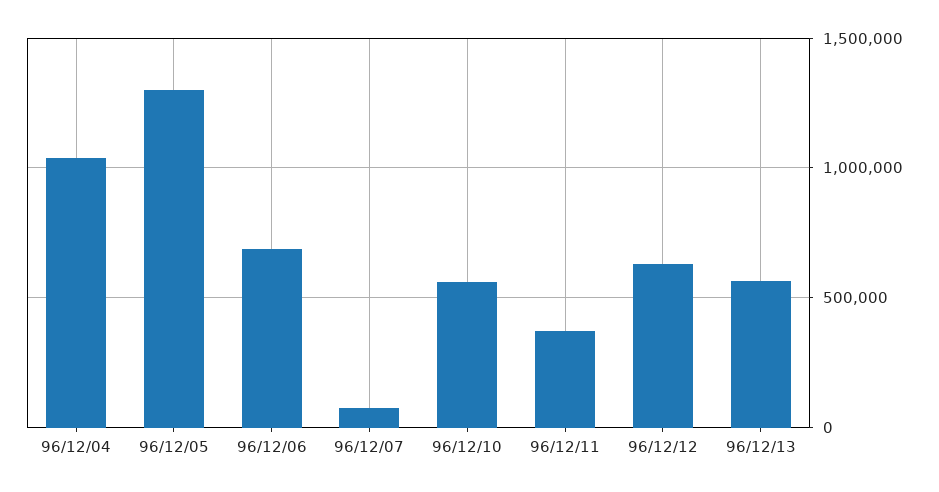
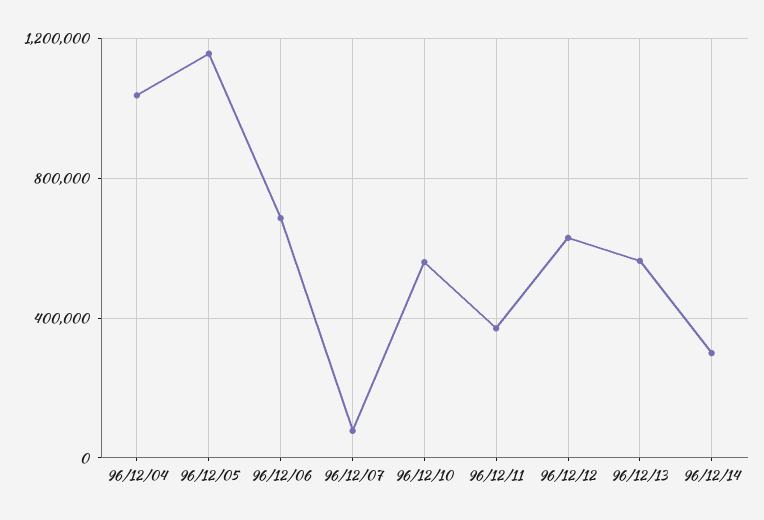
96/12/05: 1300000 -> 1150000
96/12/14: none -> 300000

